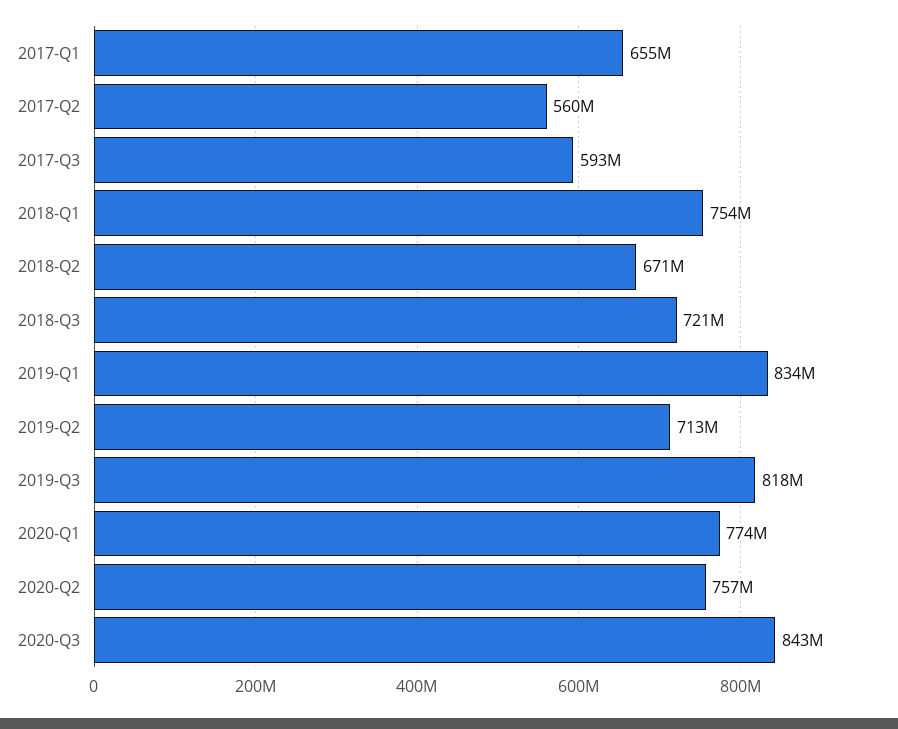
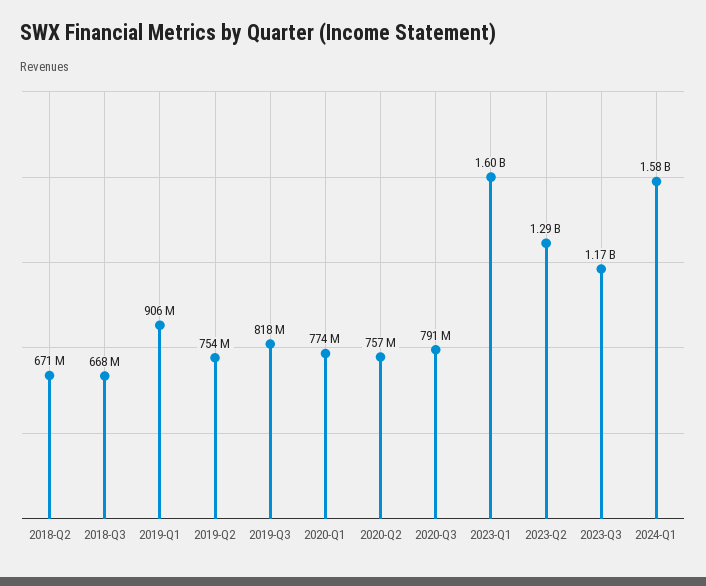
2017-Q1: 655000000 -> none
2017-Q2: 560000000 -> none
2017-Q3: 593000000 -> none
2018-Q1: 754000000 -> none
2018-Q3: 721000000 -> 668000000
2019-Q1: 834000000 -> 906000000
2019-Q2: 713000000 -> 754000000
2020-Q3: 843000000 -> 791000000
2023-Q1: none -> 1600000000
2023-Q2: none -> 1290000000
2023-Q3: none -> 1170000000
2024-Q1: none -> 1580000000

